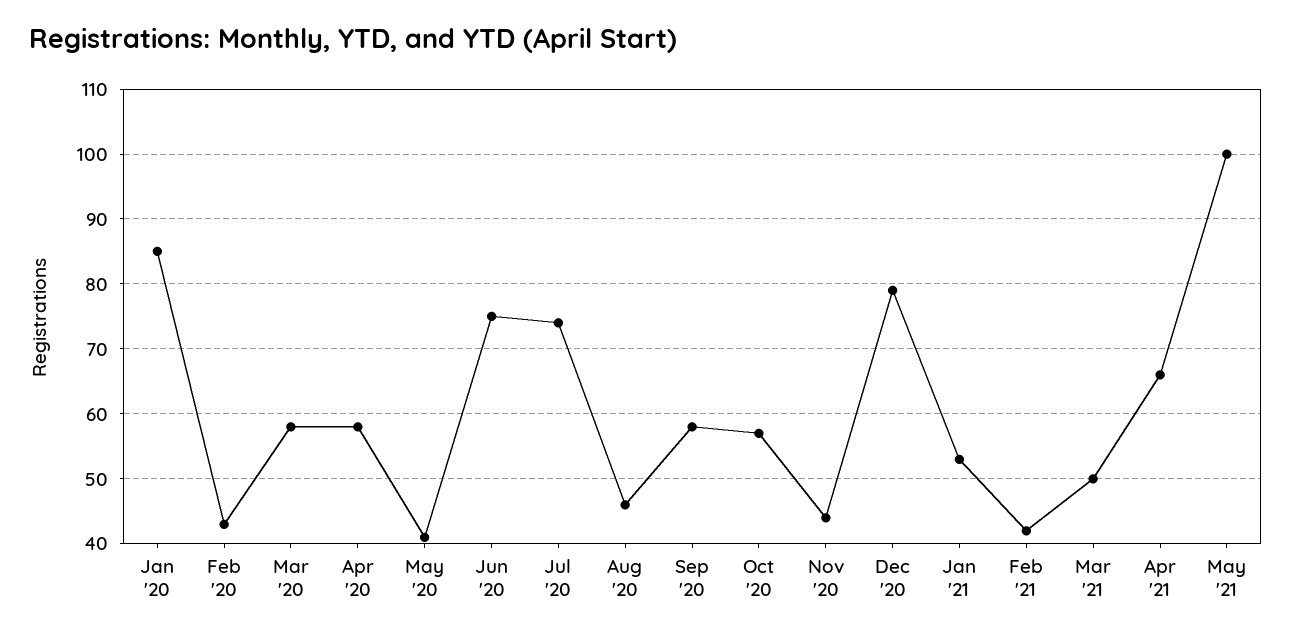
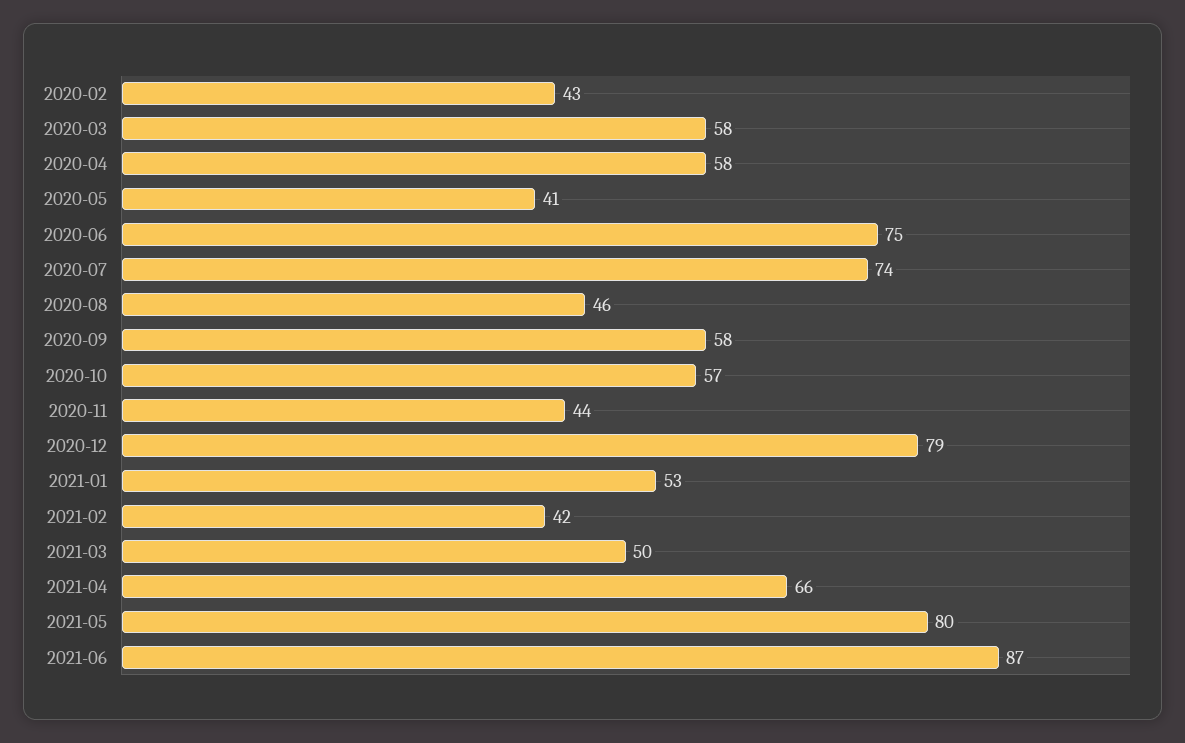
Jan '20: 85 -> none
May '21: 100 -> 80
2021-06: none -> 87

